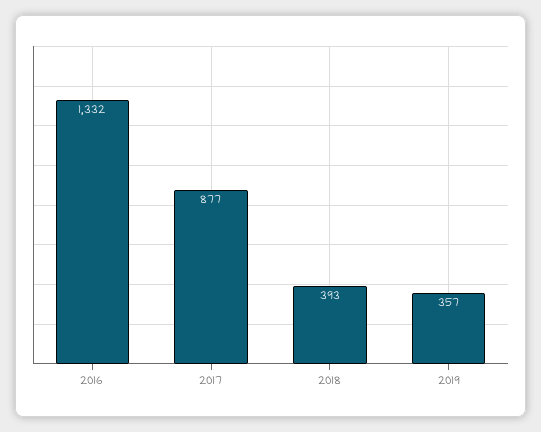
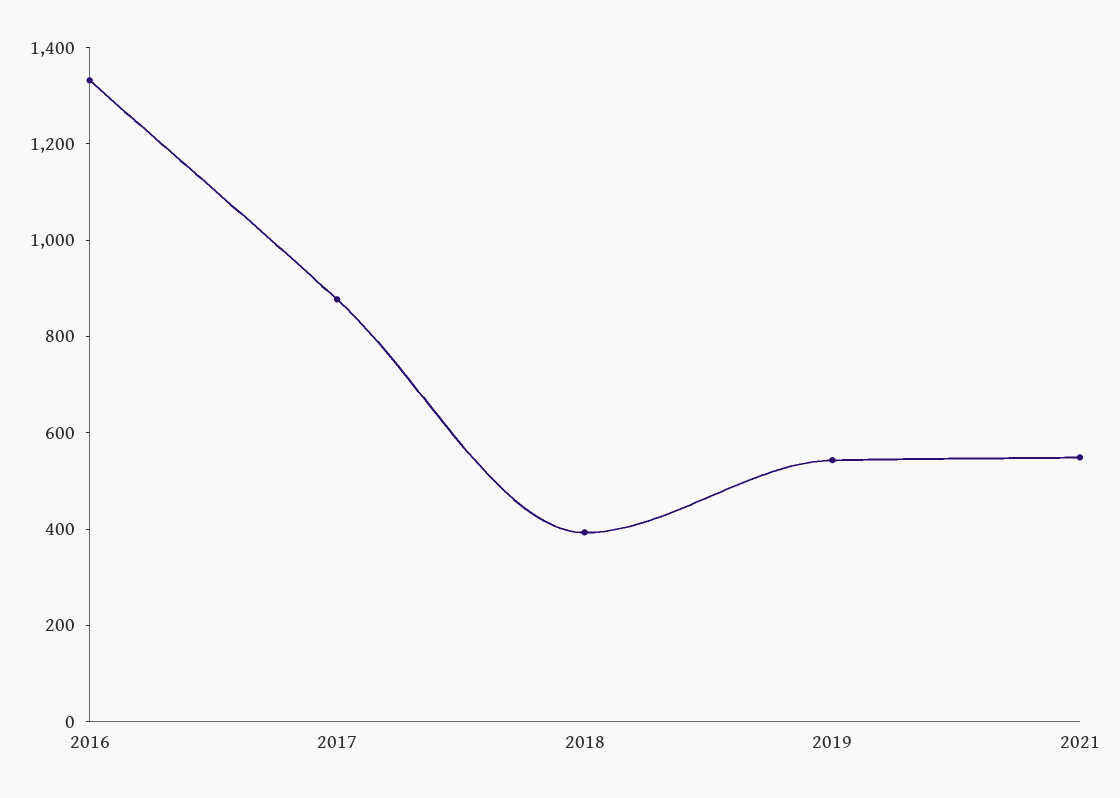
2019: 357 -> 550
2021: none -> 550

